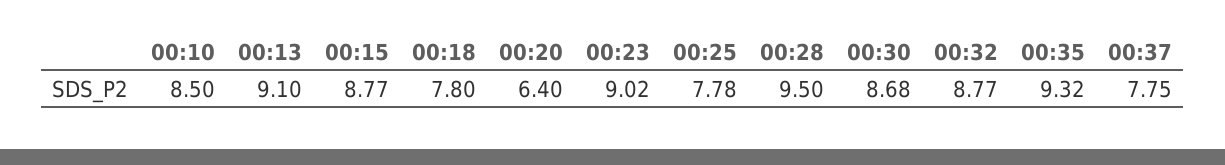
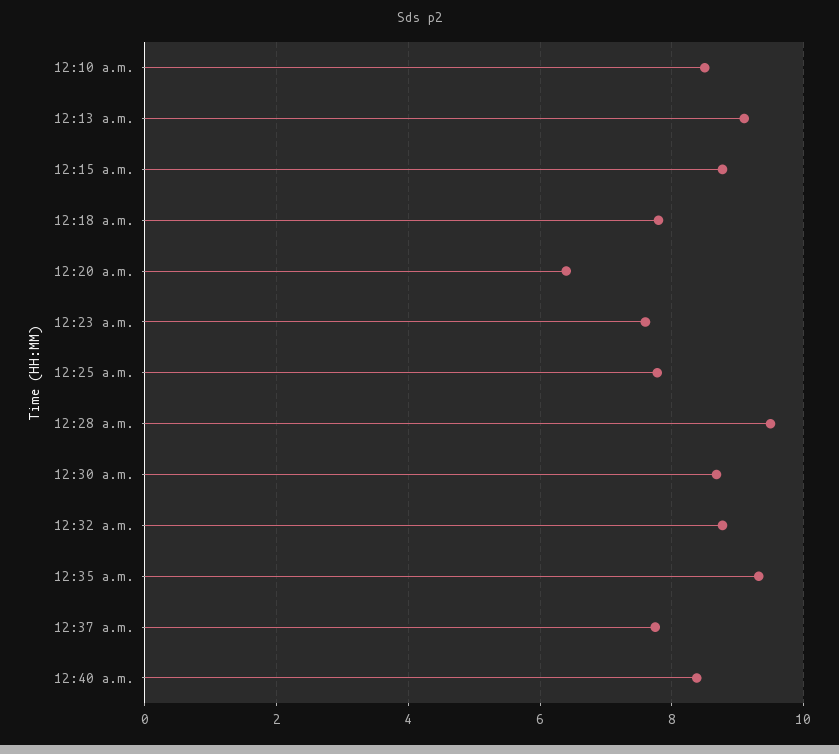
00:23: 9.02 -> 7.6
12:40 a.m.: none -> 8.4

